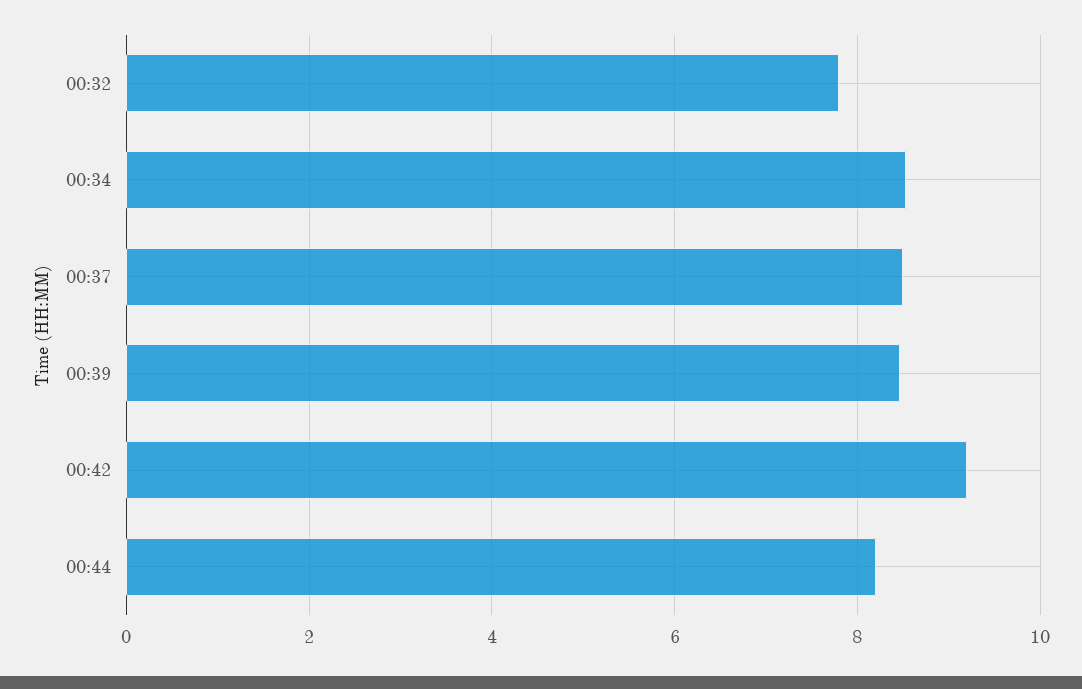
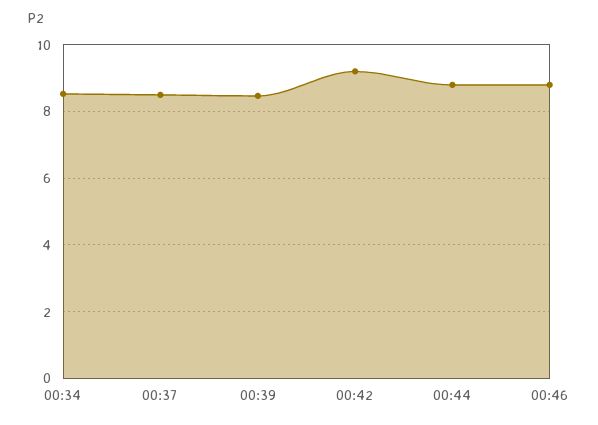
00:32: 7.8 -> none
00:44: 8.2 -> 8.8
00:46: none -> 8.8

